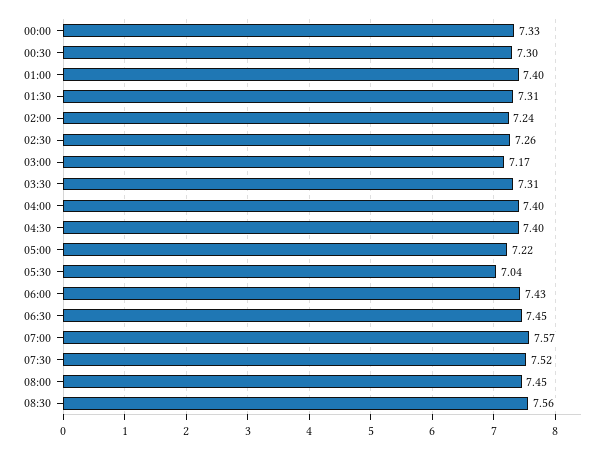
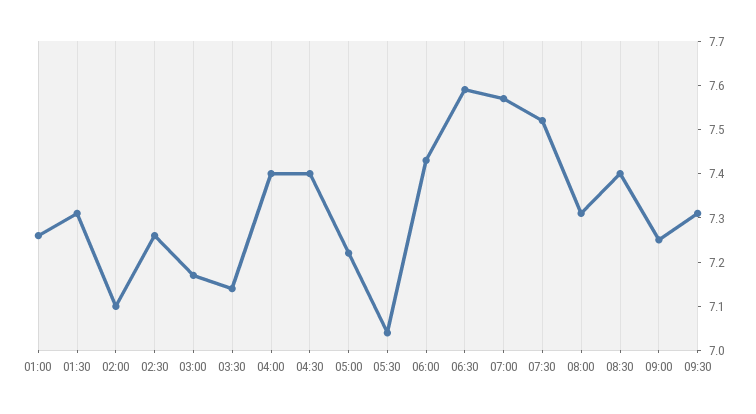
00:00: 7.33 -> none
00:30: 7.3 -> none
01:00: 7.4 -> 7.25
02:00: 7.24 -> 7.1
03:30: 7.31 -> 7.15
06:30: 7.45 -> 7.6
08:00: 7.45 -> 7.3
08:30: 7.56 -> 7.4
09:00: none -> 7.25
09:30: none -> 7.3

